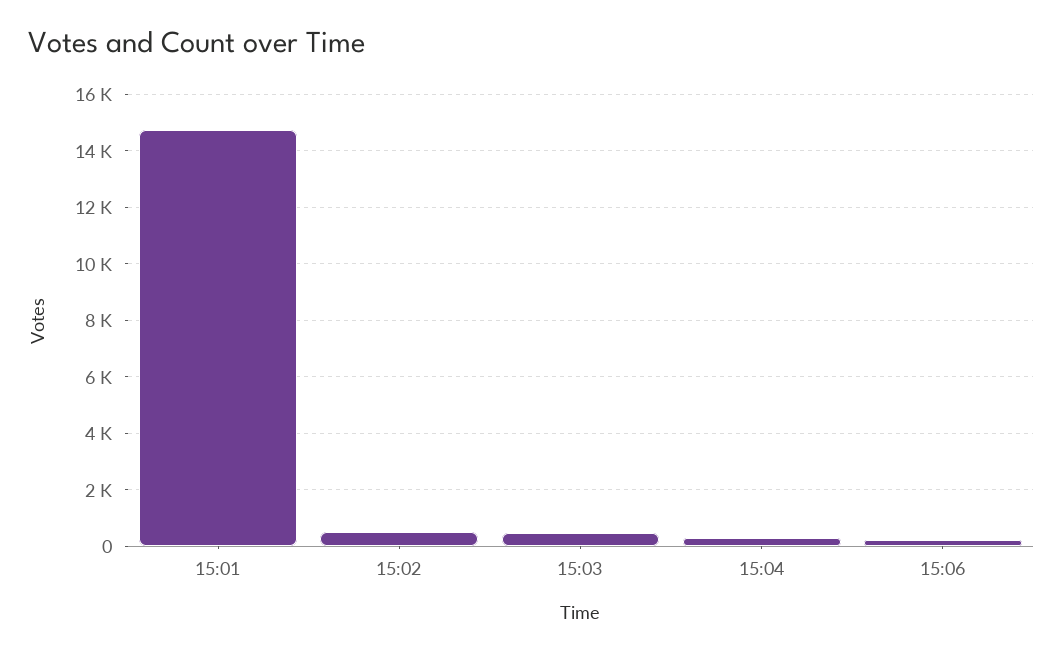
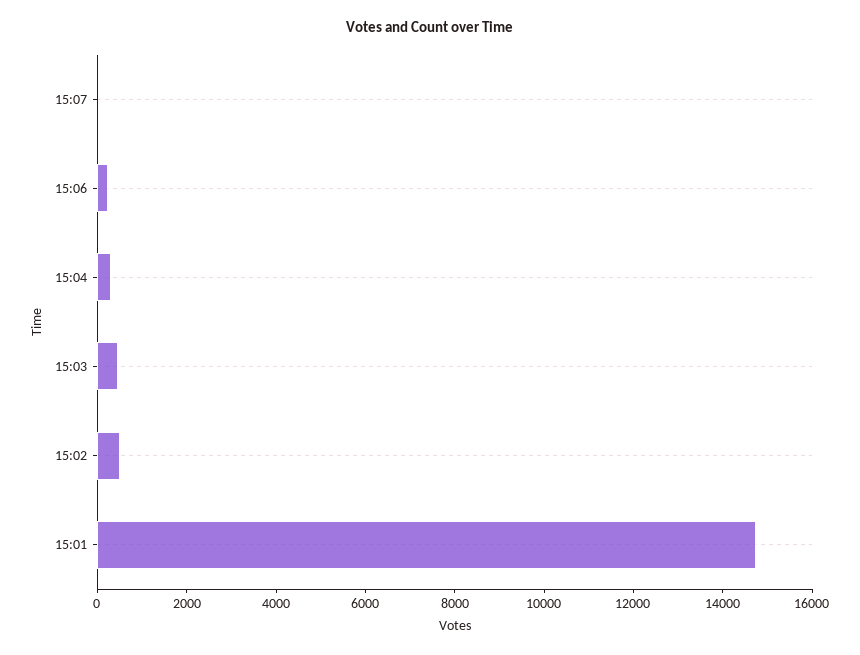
15:07: none -> 0

